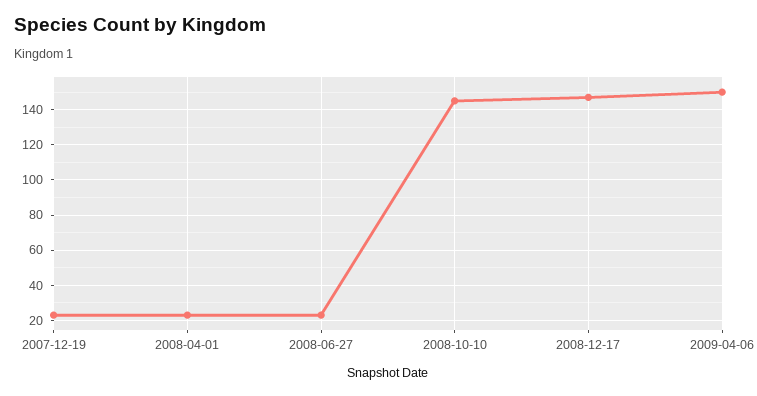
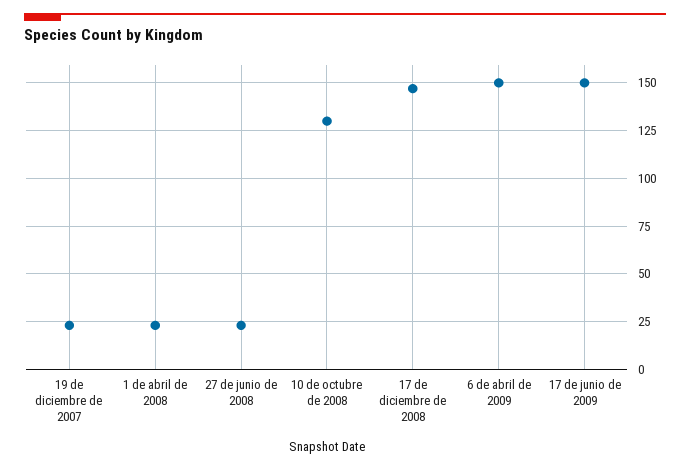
2008-10-10: 145 -> 130
17 de junio de 2009: none -> 150

